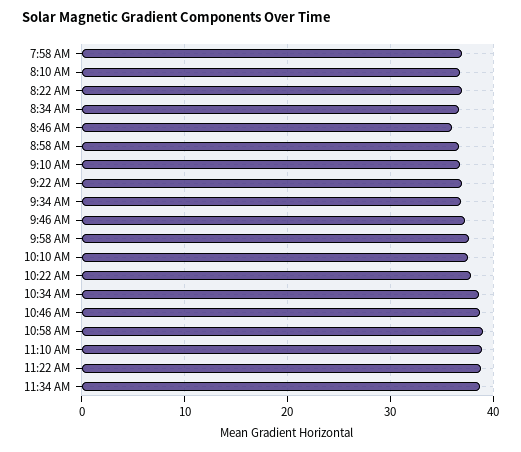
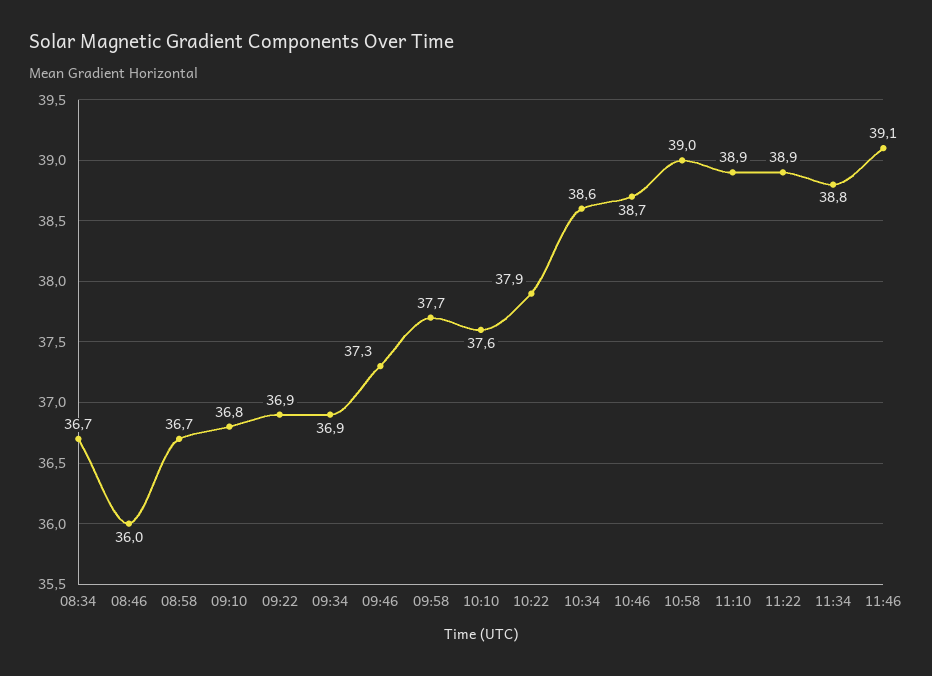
7:58 AM: 37 -> none
8:10 AM: 37 -> none
8:22 AM: 37 -> none
11:46: none -> 39.1

